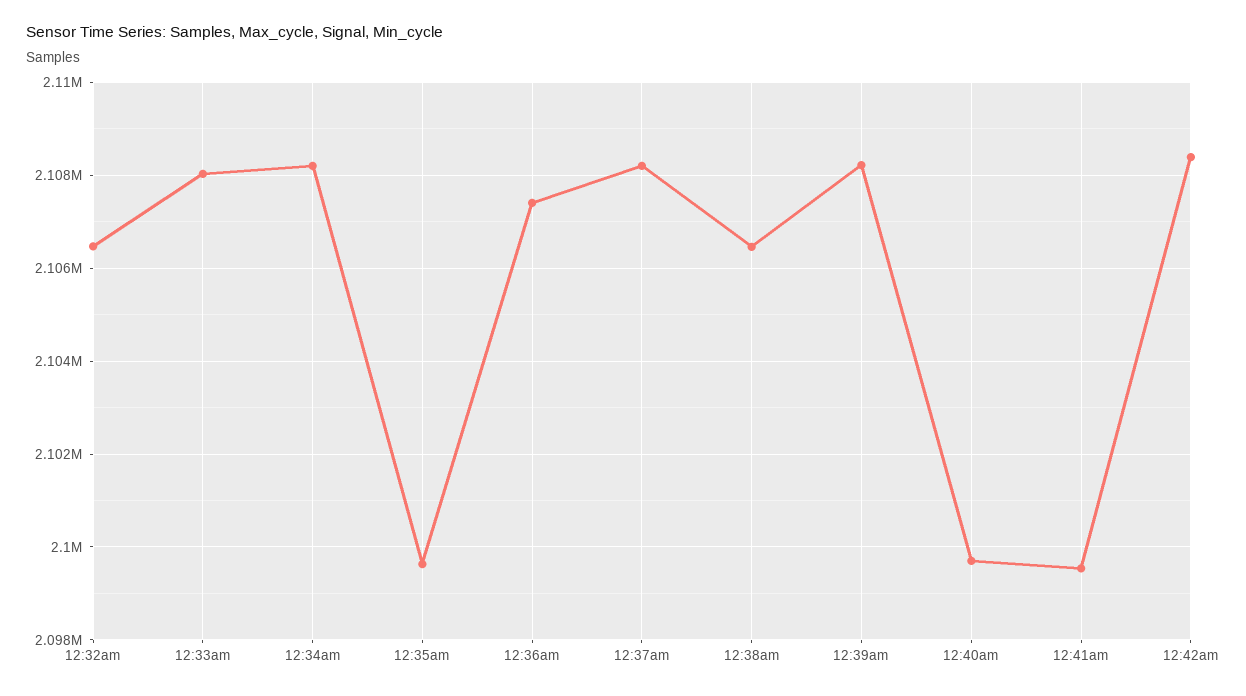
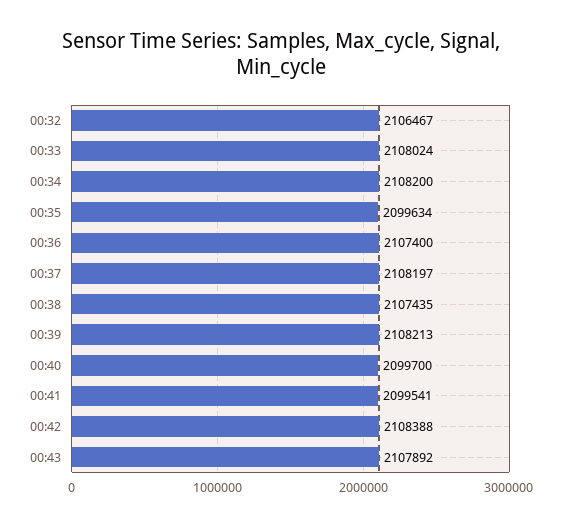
12:38am: 2106400 -> 2107435
00:43: none -> 2107892

